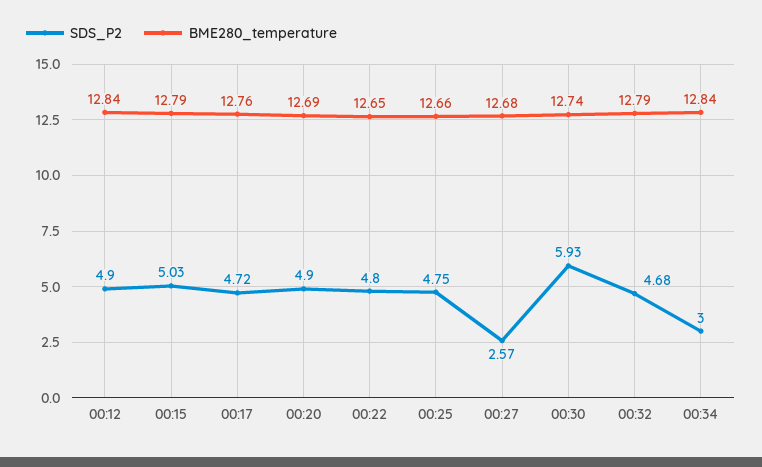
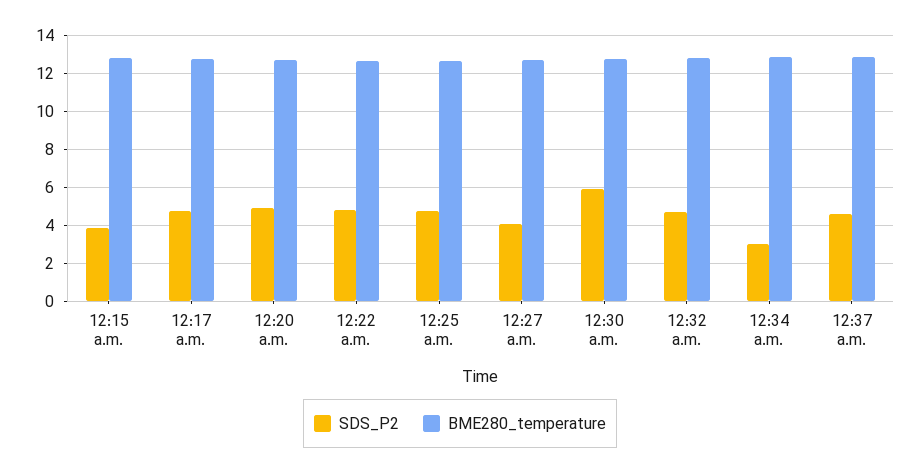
SDS_P2, 00:12: 4.9 -> none
BME280_temperature, 00:12: 12.84 -> none
SDS_P2, 00:15: 5.03 -> 4
SDS_P2, 00:27: 2.57 -> 4
SDS_P2, 12:37 a.m.: none -> 4.5
BME280_temperature, 12:37 a.m.: none -> 13

